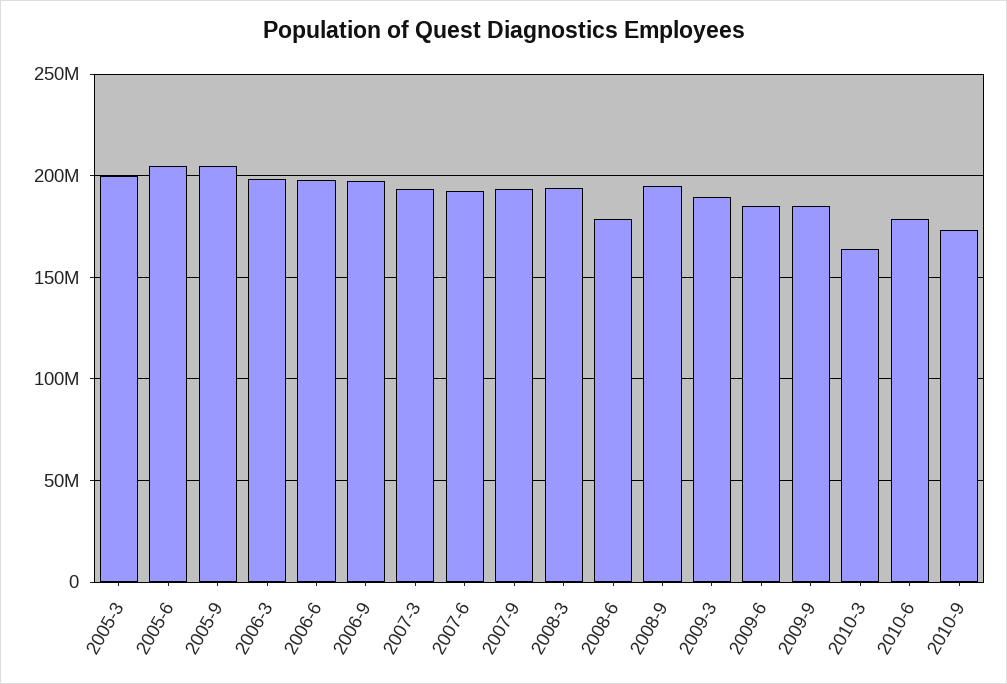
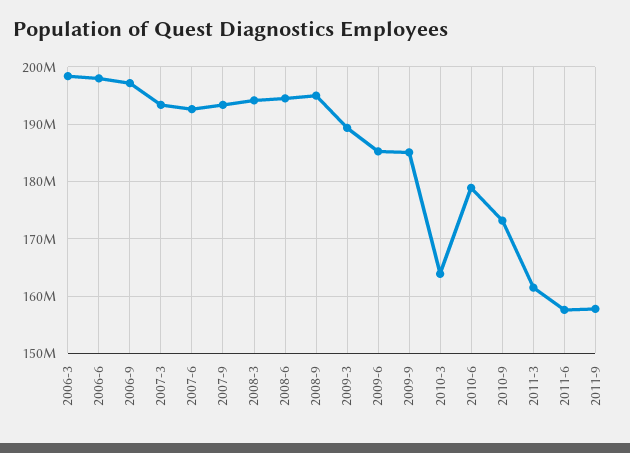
2005-3: 200000000 -> none
2005-6: 205000000 -> none
2005-9: 205000000 -> none
2008-6: 180000000 -> 194000000
2011-3: none -> 162000000
2011-6: none -> 158000000
2011-9: none -> 158000000

